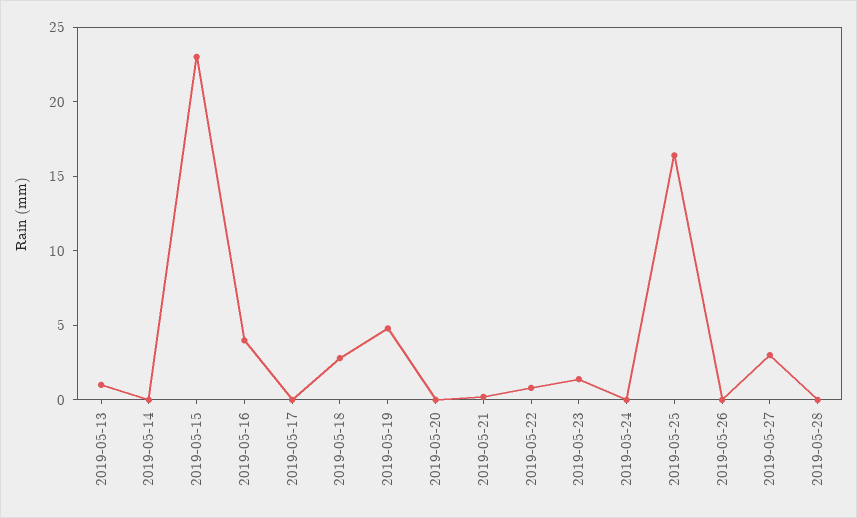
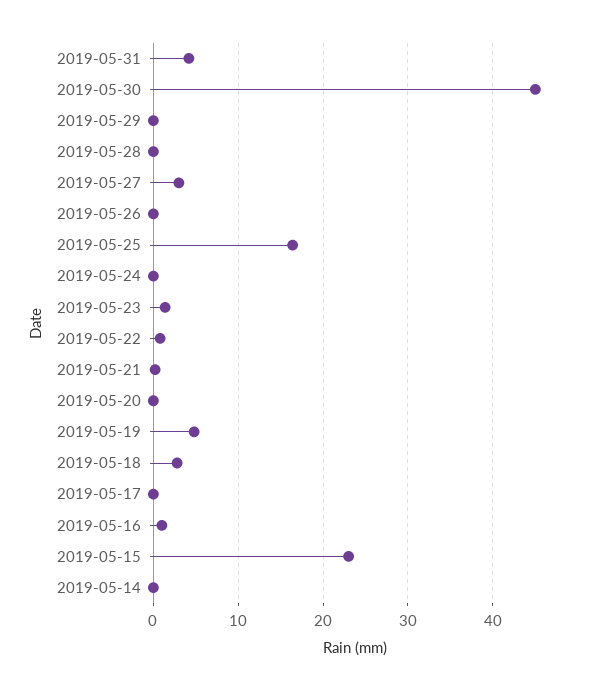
2019-05-13: 1 -> none
2019-05-16: 4 -> 1
2019-05-31: none -> 4
2019-05-30: none -> 45
2019-05-29: none -> 0

